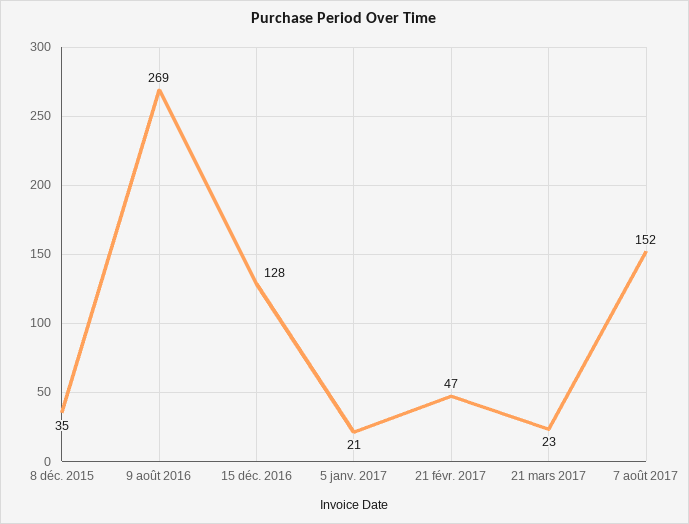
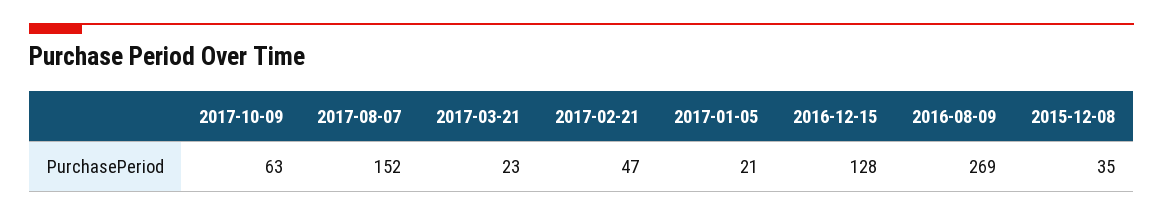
2017-10-09: none -> 63

